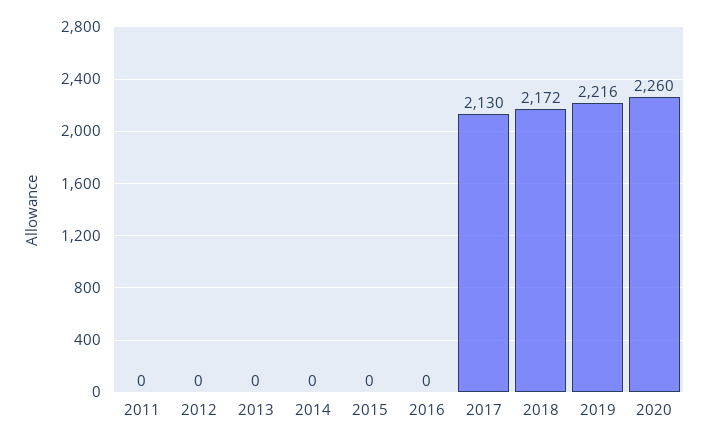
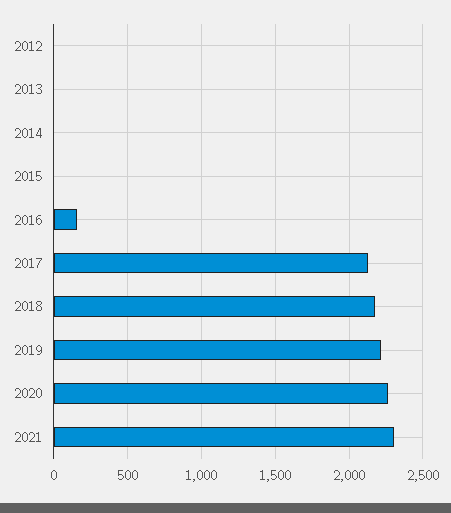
2011: 0 -> none
2016: 0 -> 150
2021: none -> 2300

